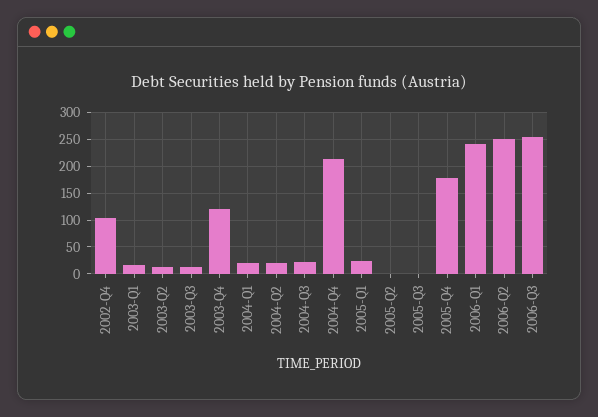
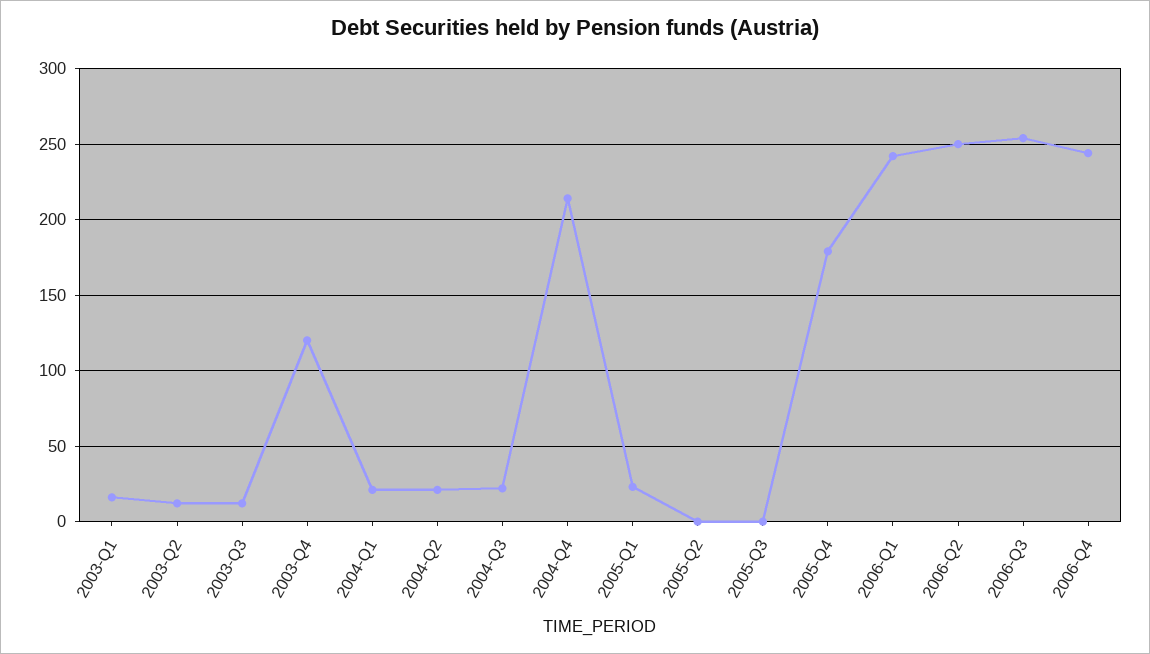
2002-Q4: 100 -> none
2006-Q4: none -> 245

